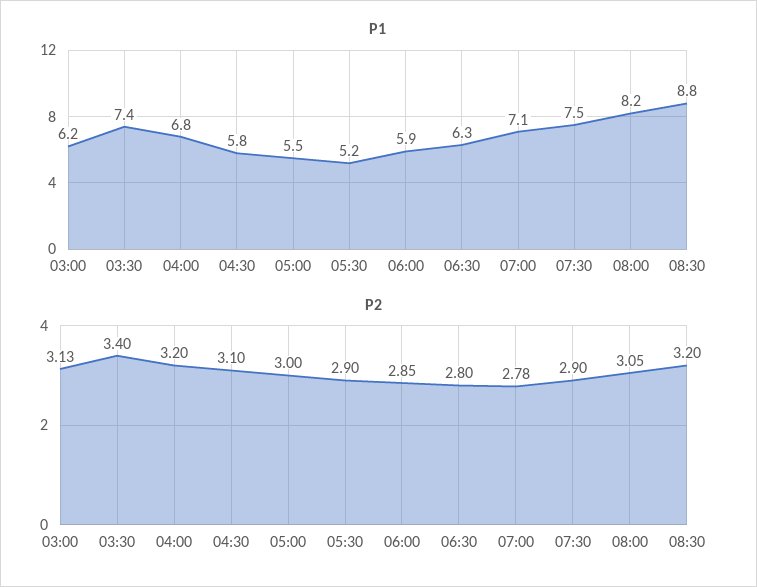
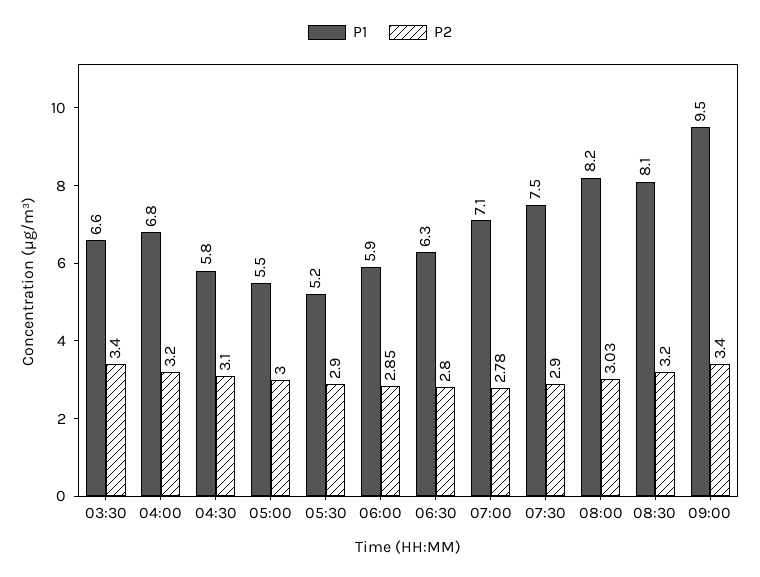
P1, 03:00: 6.2 -> none
P1, 03:30: 7.4 -> 6.6
P1, 08:30: 8.8 -> 8.1
P2, 03:00: 3.13 -> none
P2, 08:00: 3.05 -> 3.03
P1, 09:00: none -> 9.5
P2, 09:00: none -> 3.4

